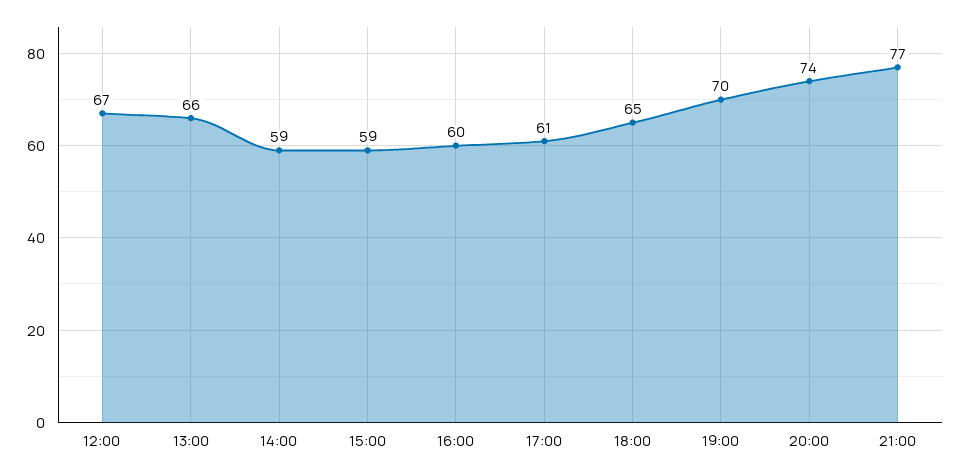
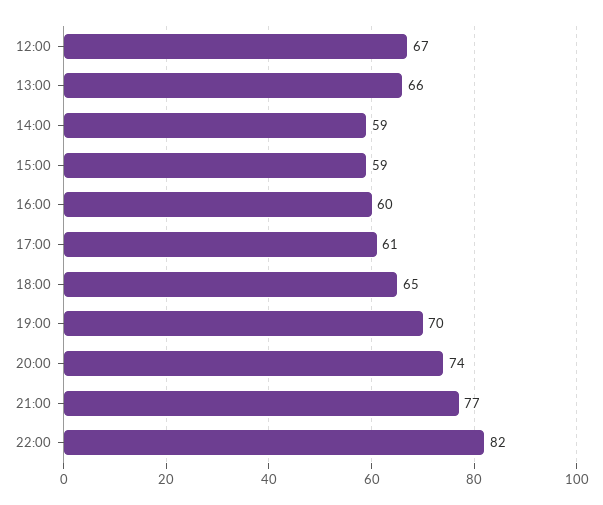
22:00: none -> 82

